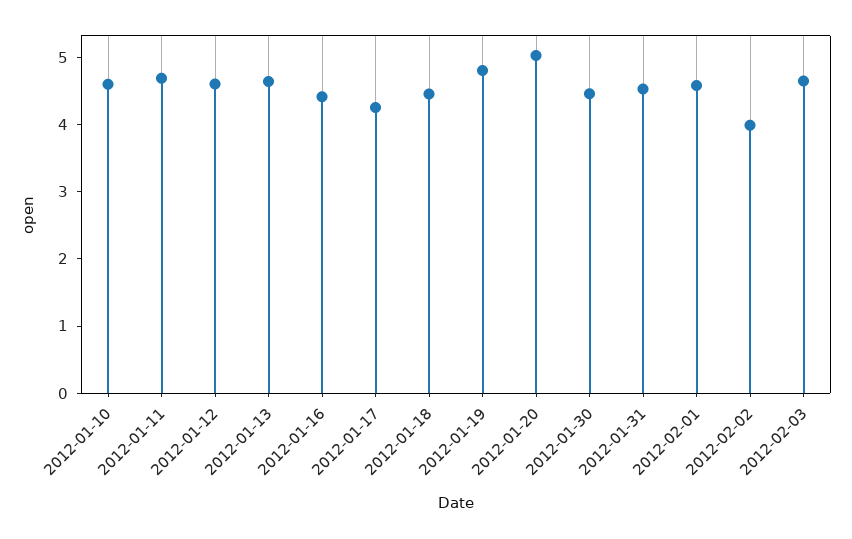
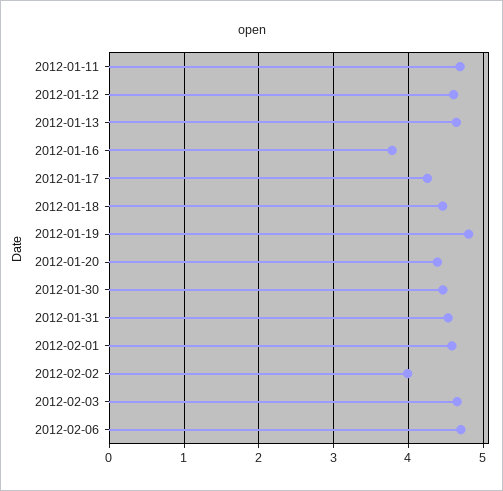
2012-01-10: 4.6 -> none
2012-01-16: 4.4 -> 3.8
2012-01-20: 5 -> 4.4
2012-02-06: none -> 4.7

